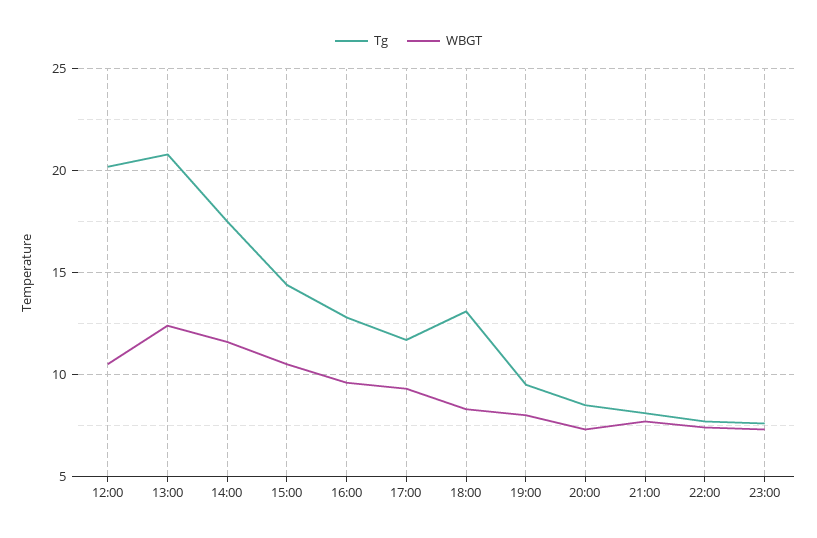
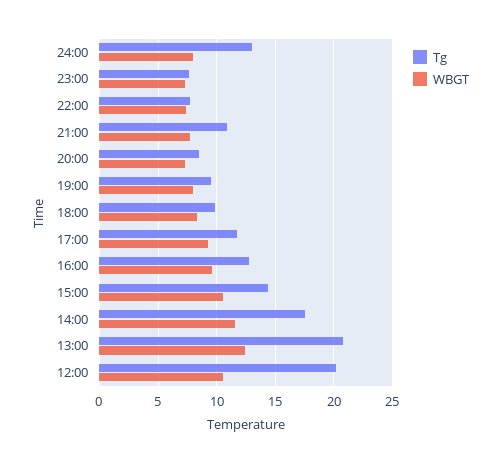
Tg, 18:00: 13 -> 10
Tg, 21:00: 8 -> 11
Tg, 24:00: none -> 13
WBGT, 24:00: none -> 8

